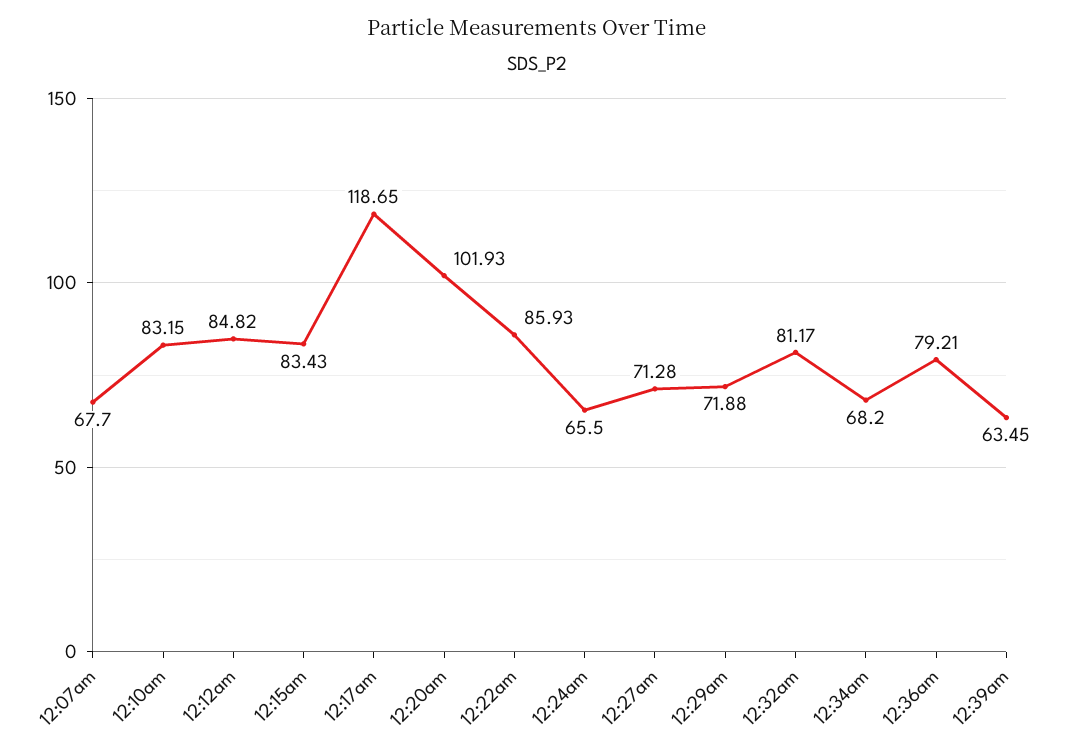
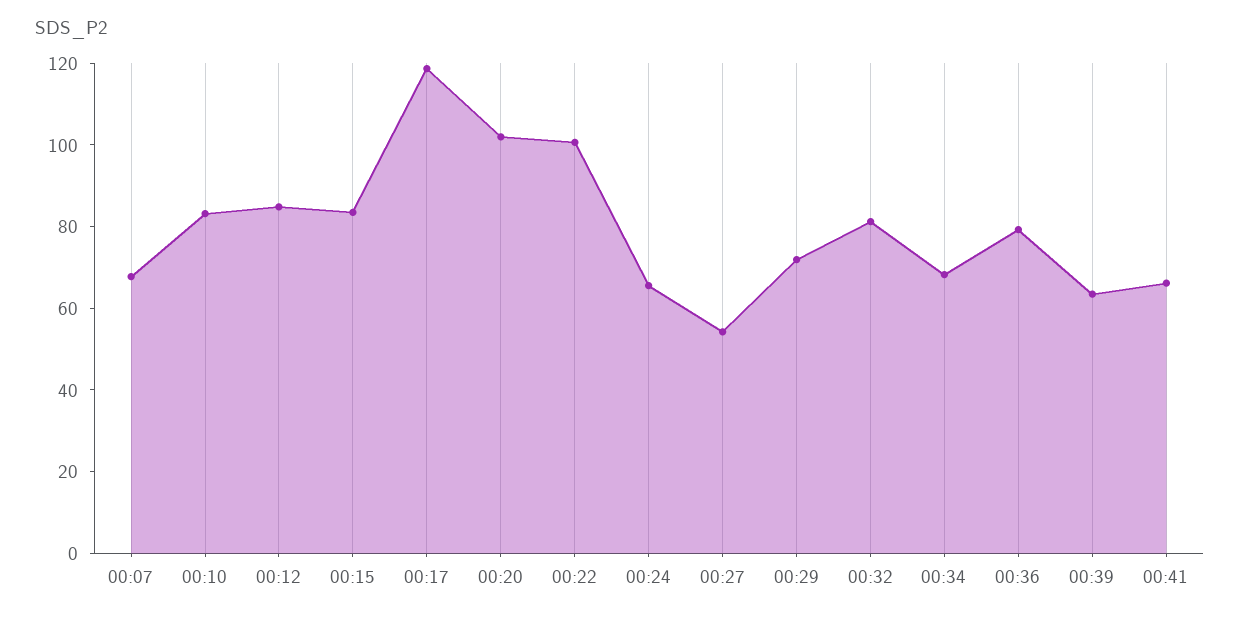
12:22am: 85.93 -> 100
12:27am: 71.28 -> 55
00:41: none -> 65

